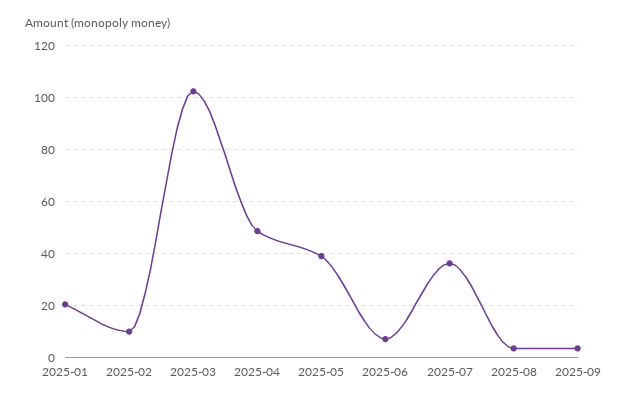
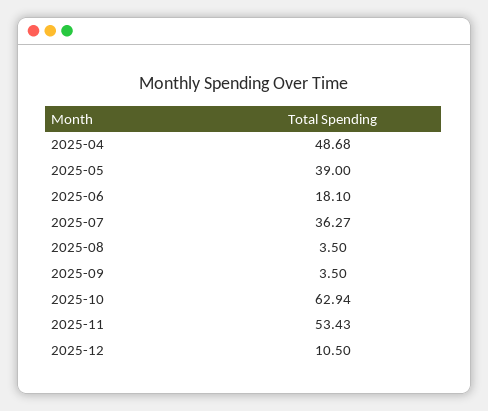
2025-01: 20 -> none
2025-02: 10 -> none
2025-03: 102.5 -> none
2025-06: 7.5 -> 18.1
2025-10: none -> 62.94
2025-11: none -> 53.43
2025-12: none -> 10.5

